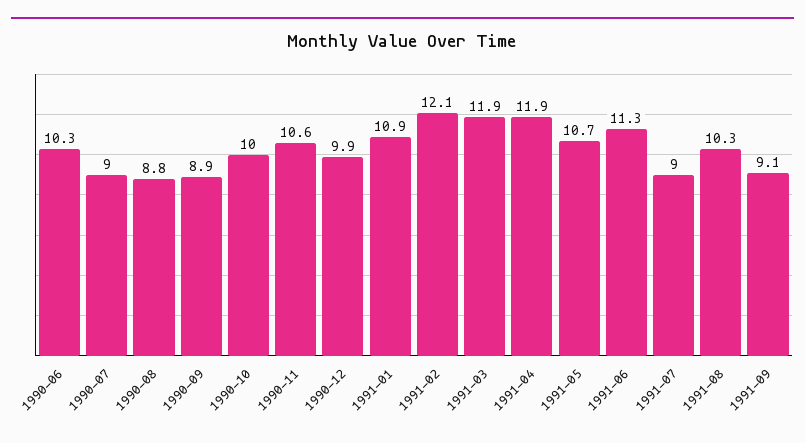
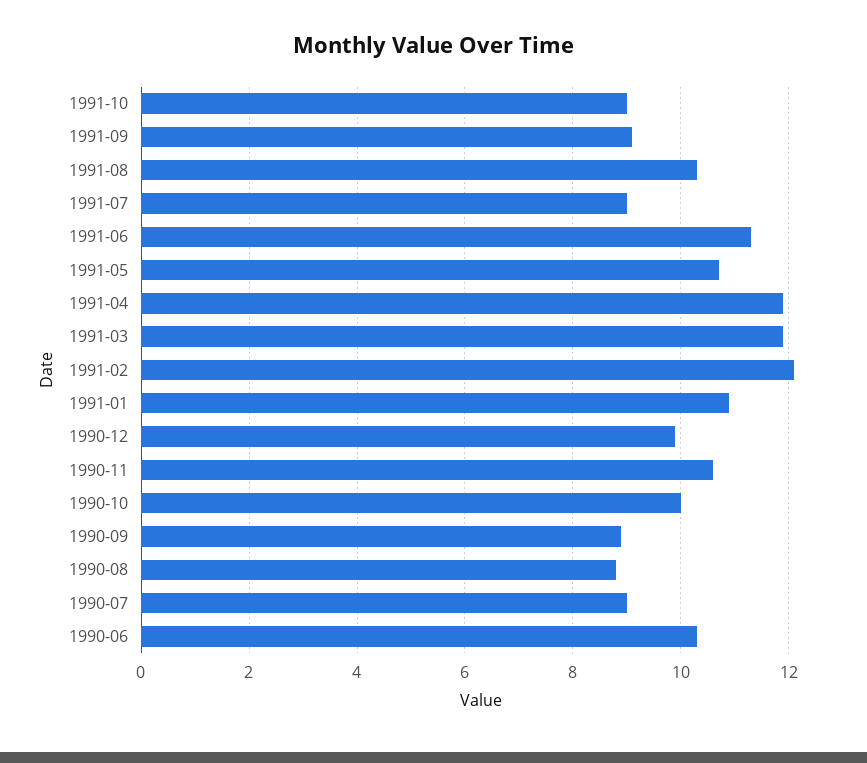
1991-10: none -> 9

